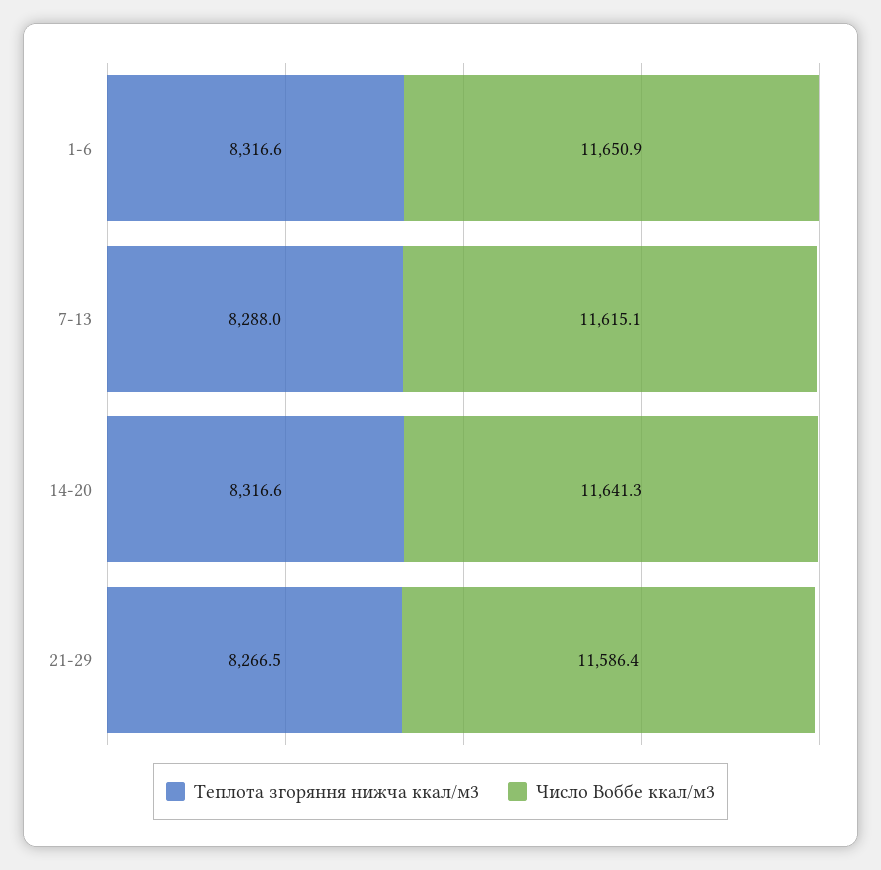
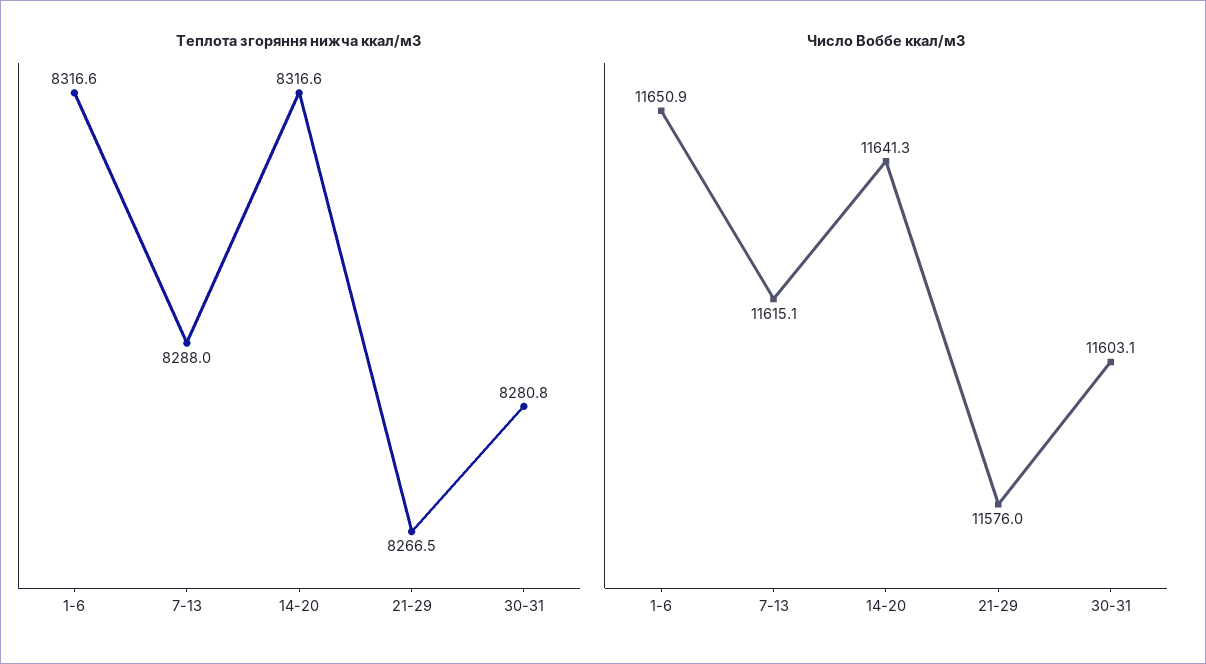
Число Воббе ккал/м3, 21-29: 11586.4 -> 11576
Теплота згоряння нижча ккал/м3, 30-31: none -> 8280.8
Число Воббе ккал/м3, 30-31: none -> 11603.1

